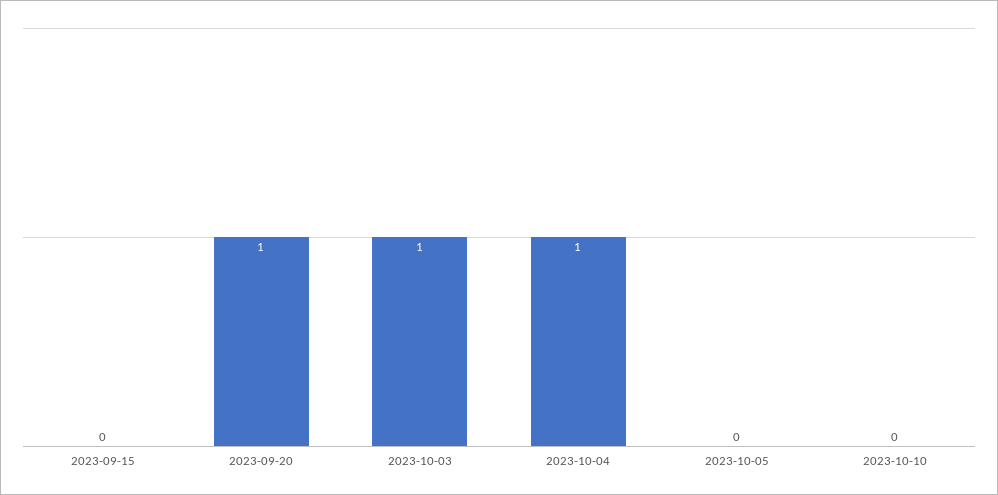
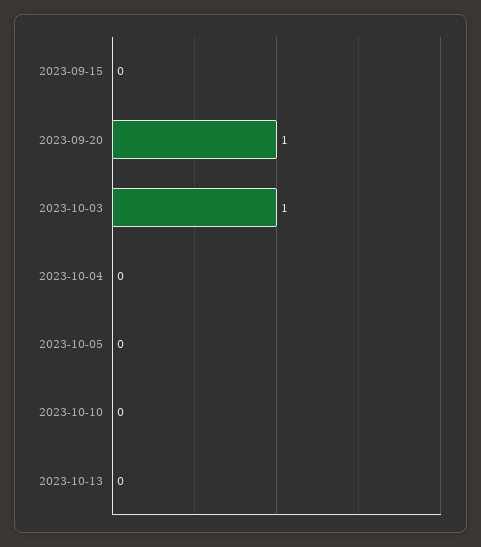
2023-10-04: 1 -> 0
2023-10-13: none -> 0

